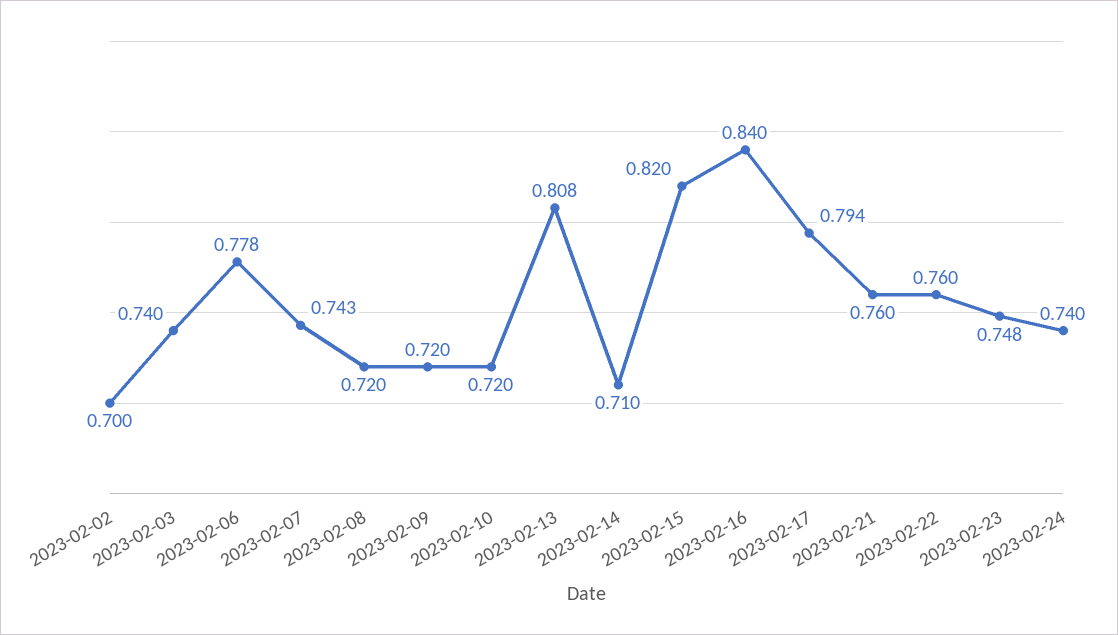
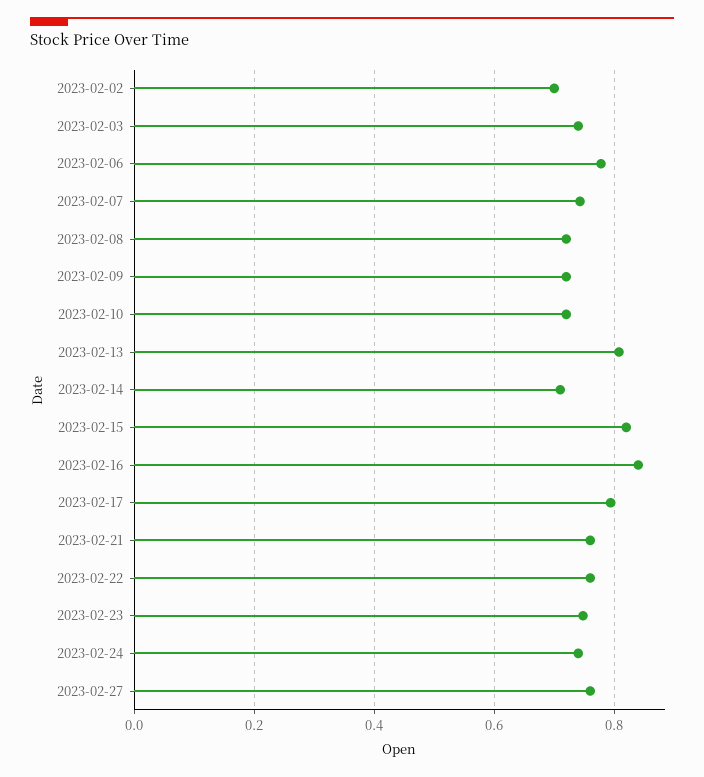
2023-02-27: none -> 0.76

